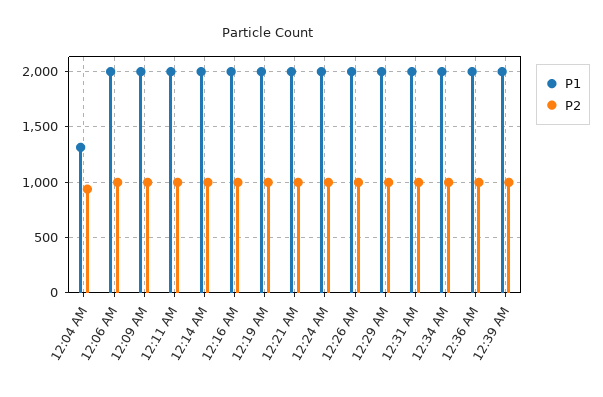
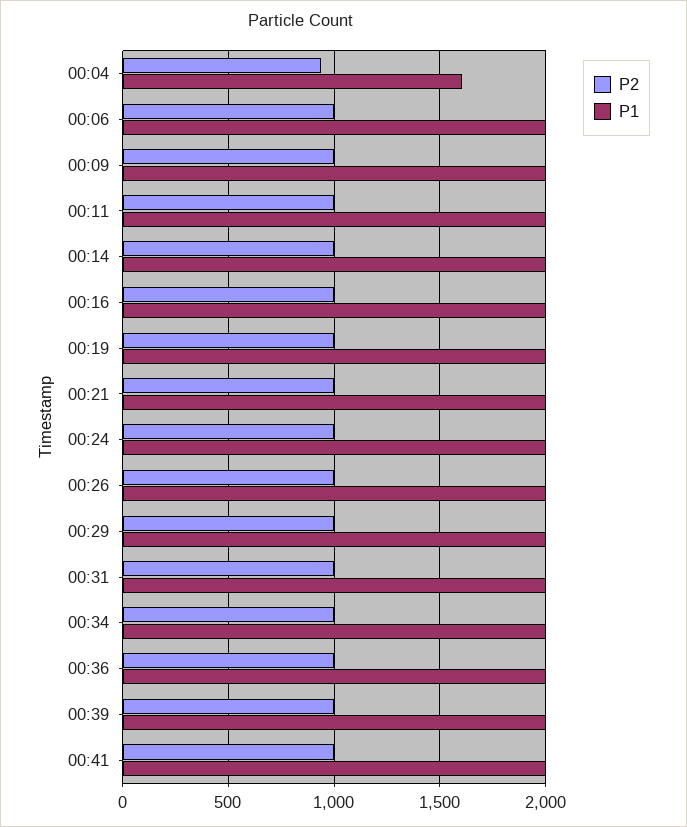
P1, 12:04 AM: 1300 -> 1600
P2, 00:41: none -> 1000
P1, 00:41: none -> 2000

